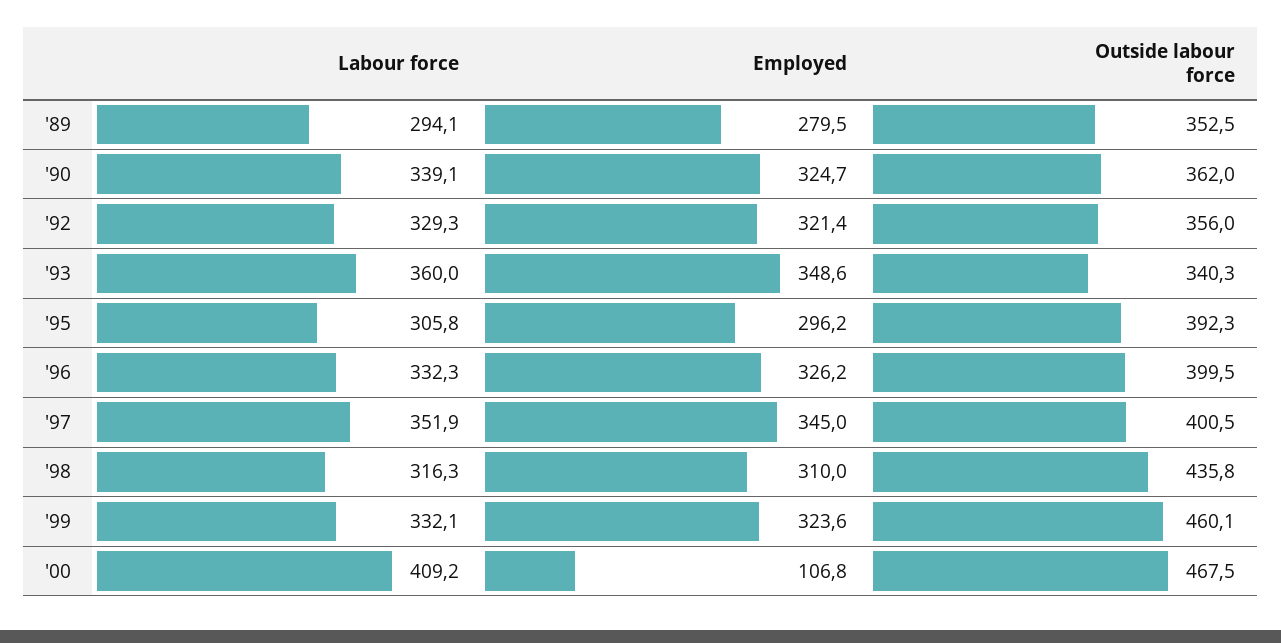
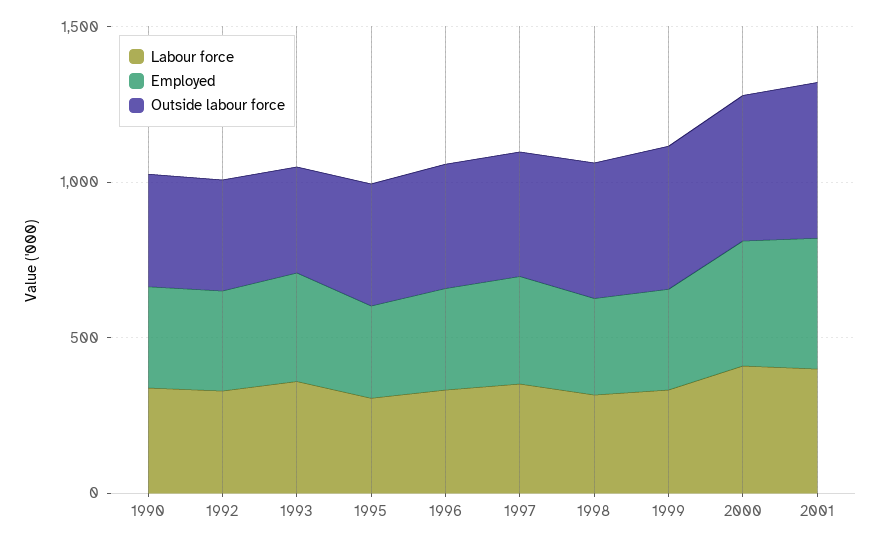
Labour force, '89: 294.1 -> none
Employed, '89: 279.5 -> none
Outside labour force, '89: 352.5 -> none
Employed, '00: 106.8 -> 400
Labour force, 2001: none -> 400
Employed, 2001: none -> 400
Outside labour force, 2001: none -> 500

